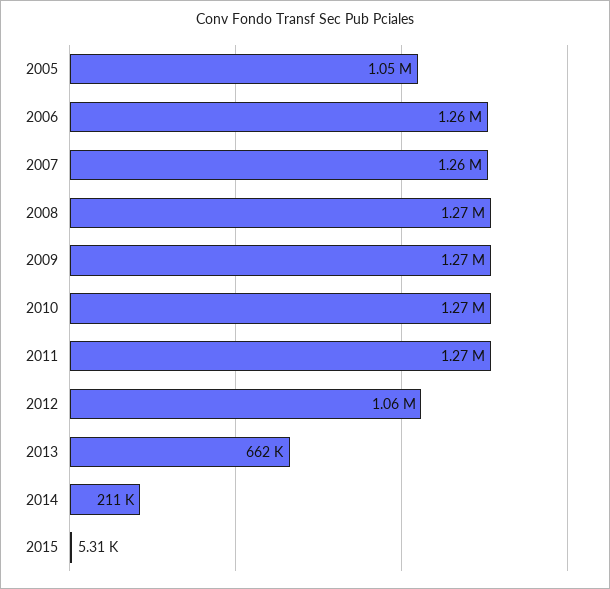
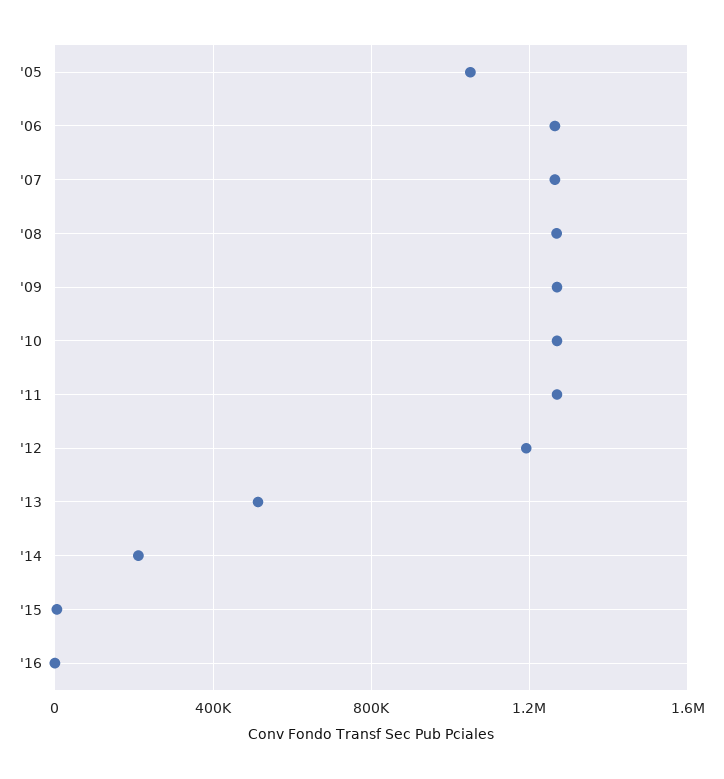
2012: 1060000 -> 1200000
2013: 662000 -> 500000
'16: none -> 0

